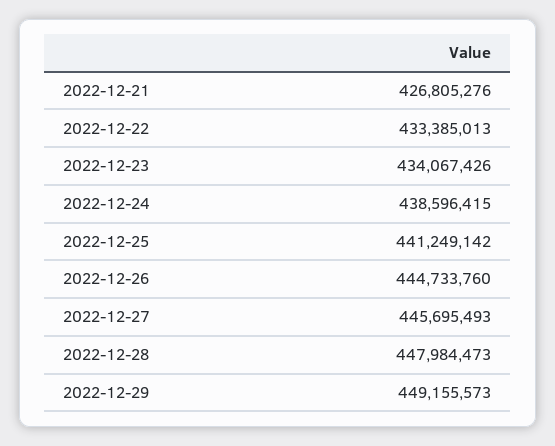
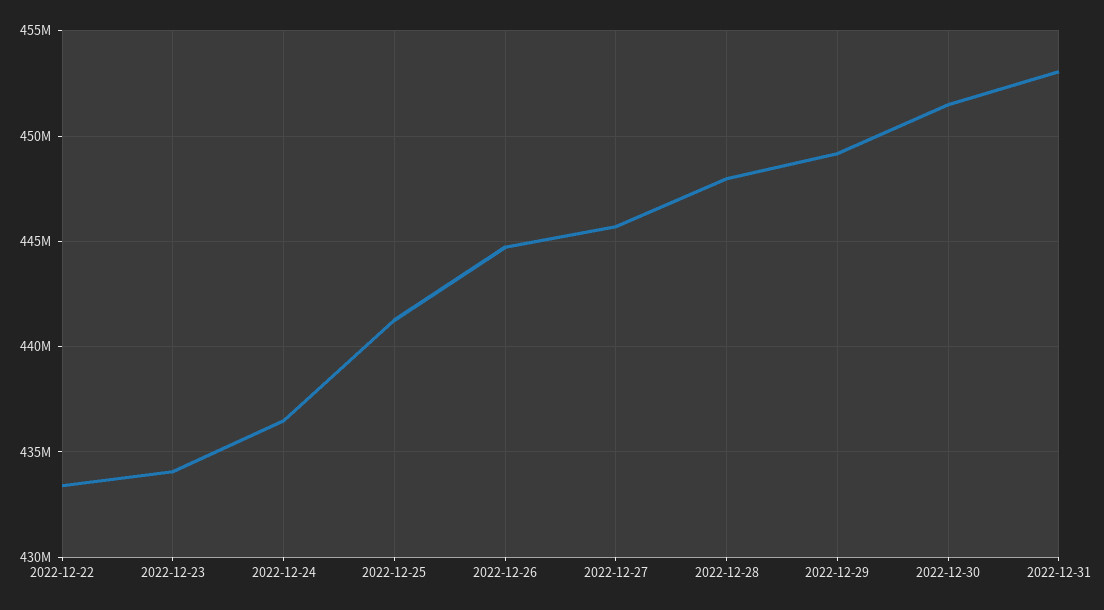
2022-12-21: 426805276 -> none
2022-12-24: 438596415 -> 436500000
2022-12-30: none -> 451500000
2022-12-31: none -> 453000000

